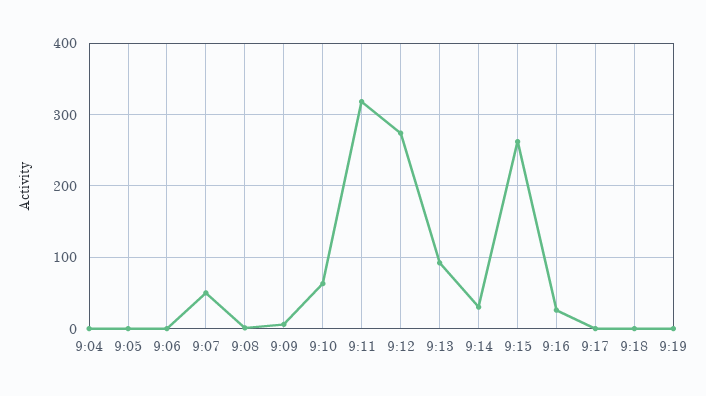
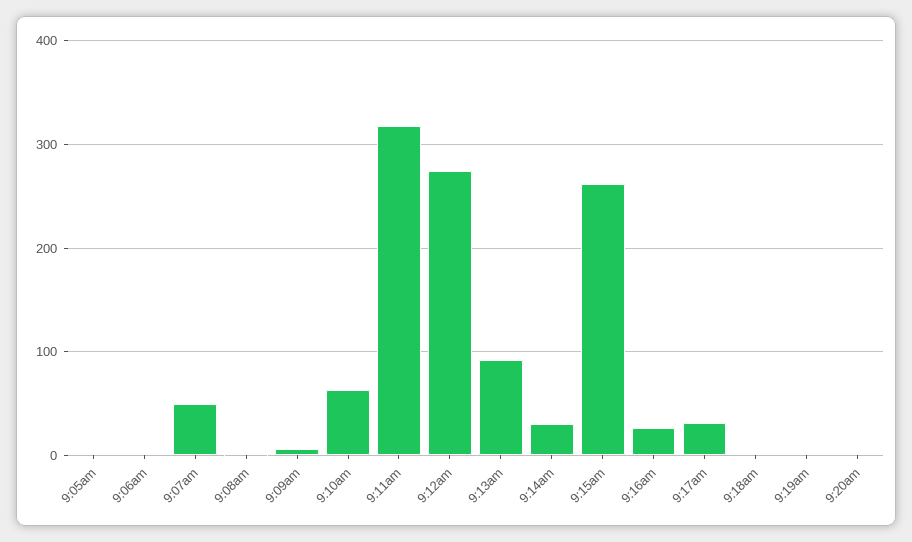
9:04: 0 -> none
9:17: 0 -> 30
9:20am: none -> 0

